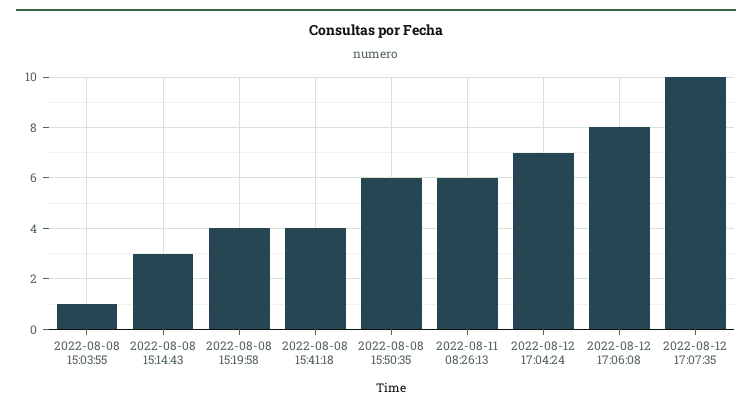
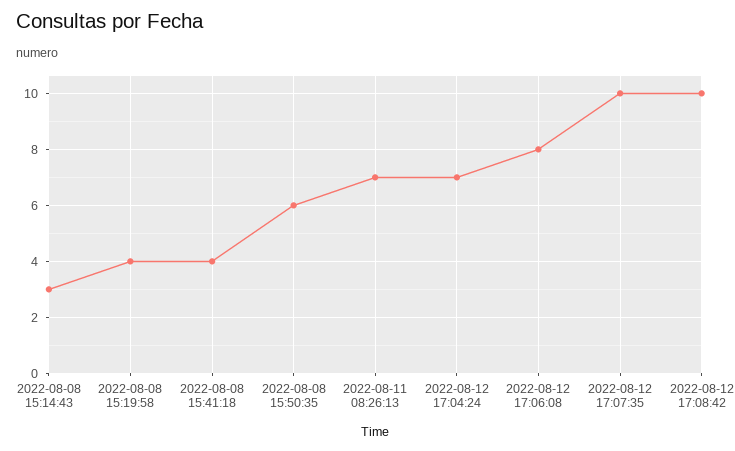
2022-08-08 15:03:55: 1 -> none
2022-08-11 08:26:13: 6 -> 7
2022-08-12 17:08:42: none -> 10

